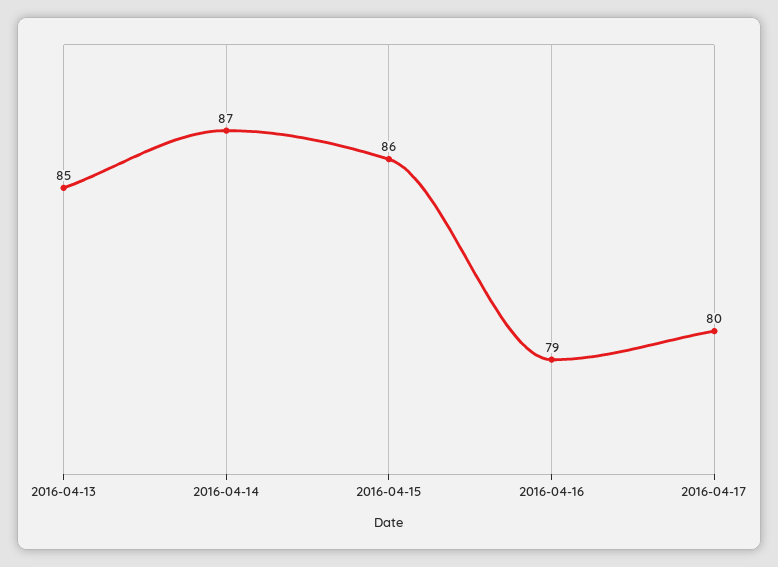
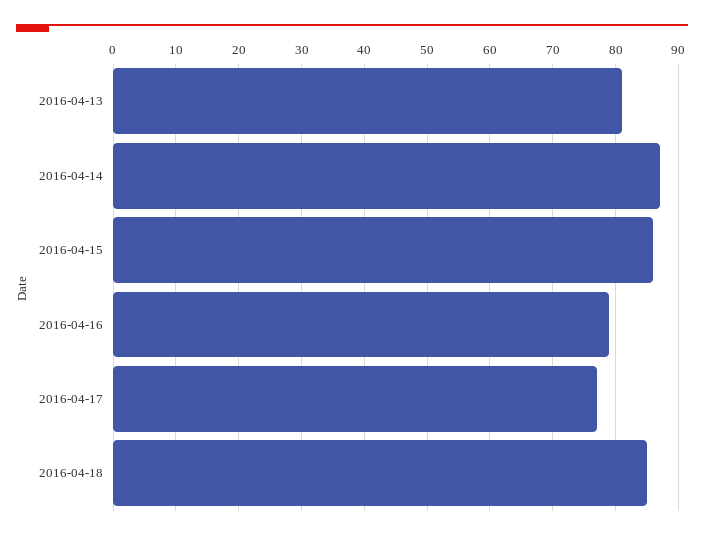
2016-04-13: 85 -> 81
2016-04-17: 80 -> 77
2016-04-18: none -> 85

